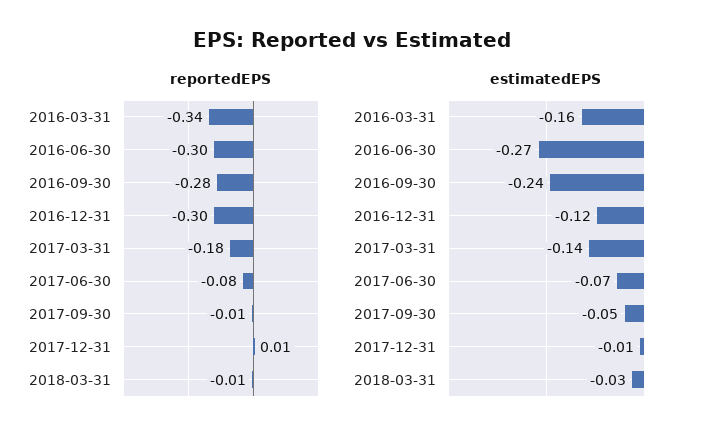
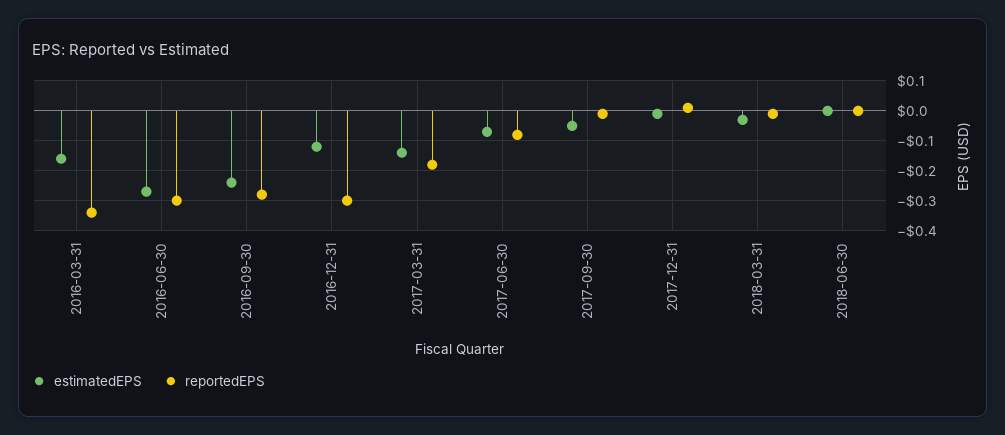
estimatedEPS, 2018-06-30: none -> 0
reportedEPS, 2018-06-30: none -> 0

